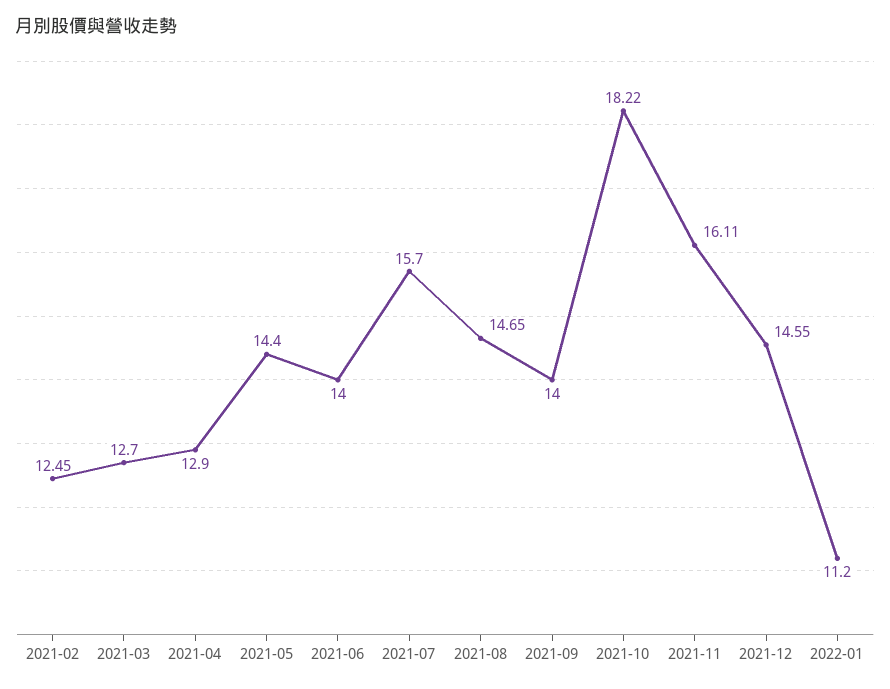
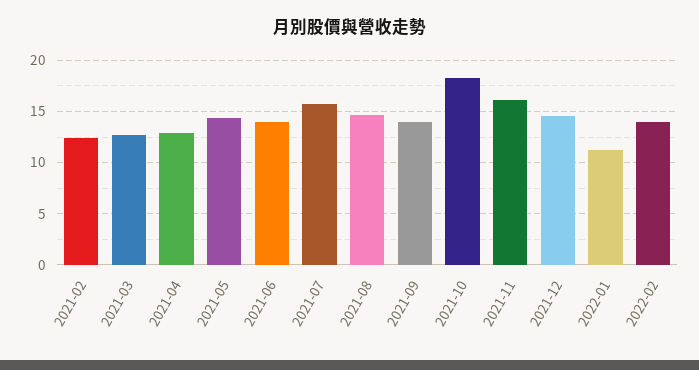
2022-02: none -> 14

